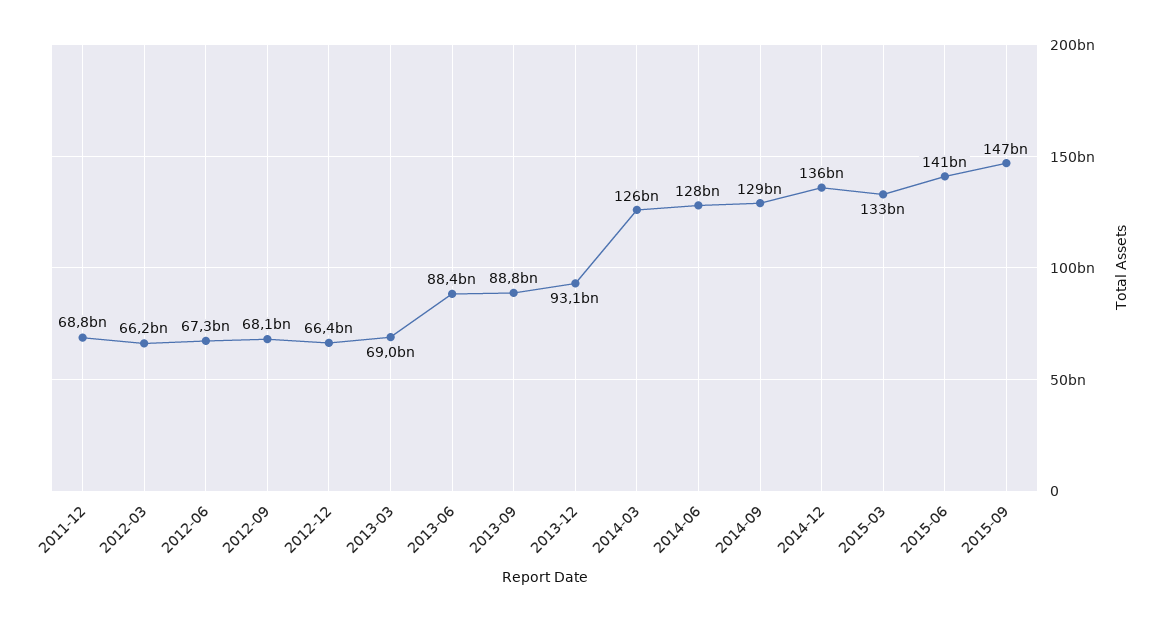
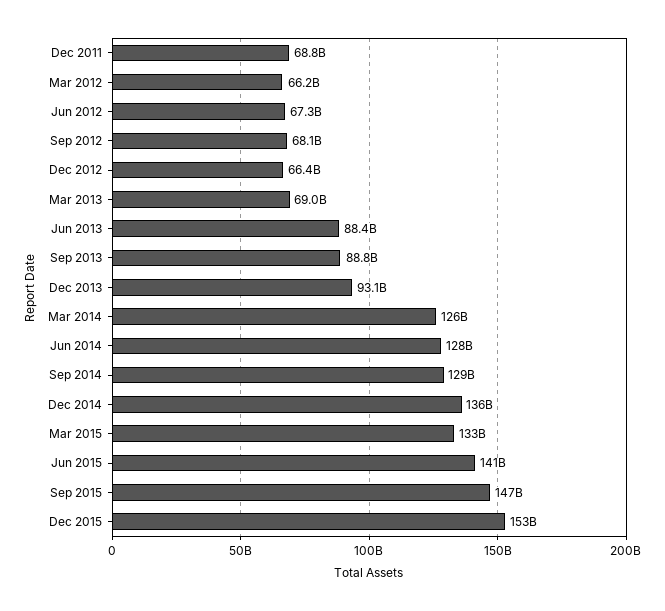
Dec 2015: none -> 153000000000

